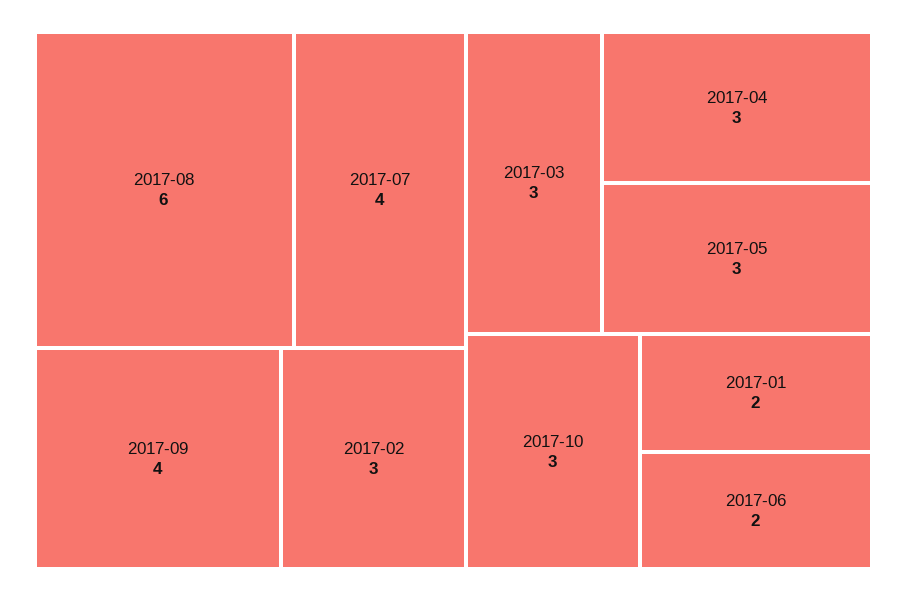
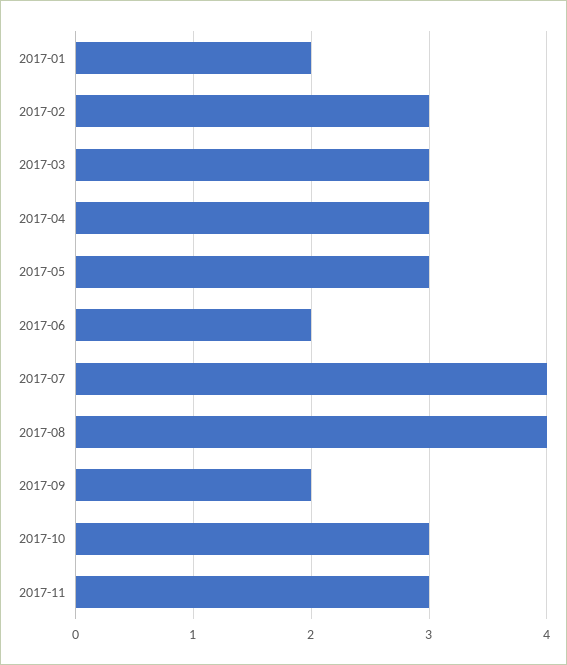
2017-08: 6 -> 4
2017-09: 4 -> 2
2017-11: none -> 3

